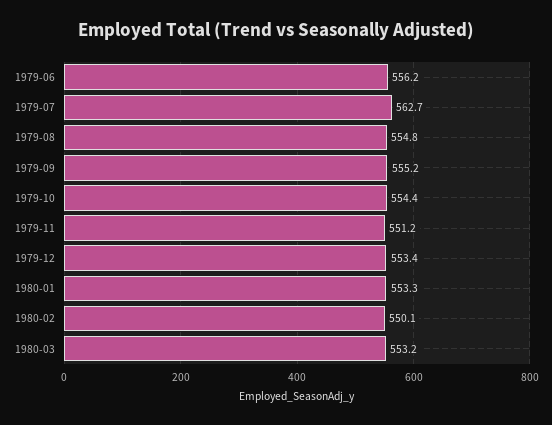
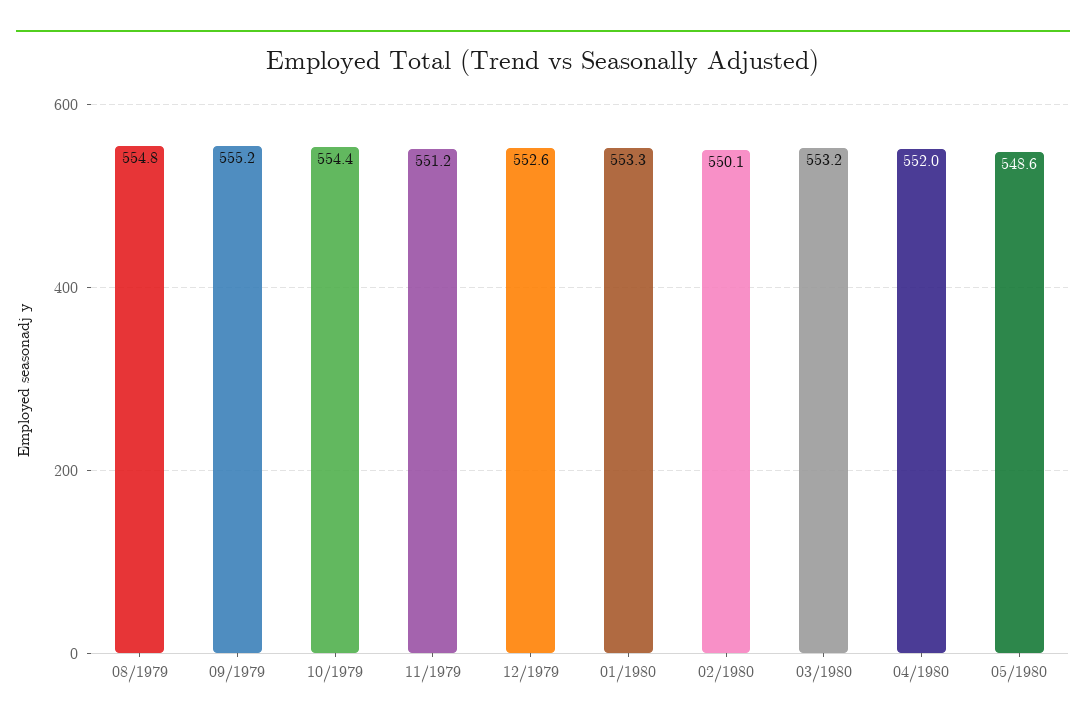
1979-06: 556.2 -> none
1979-07: 562.7 -> none
1979-12: 553.4 -> 552.6
04/1980: none -> 552
05/1980: none -> 548.6

